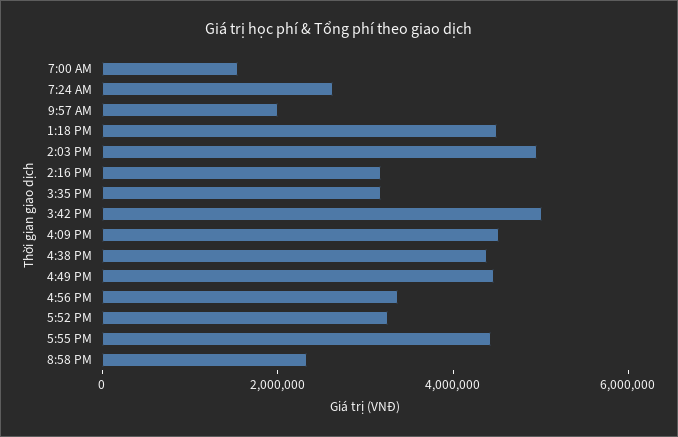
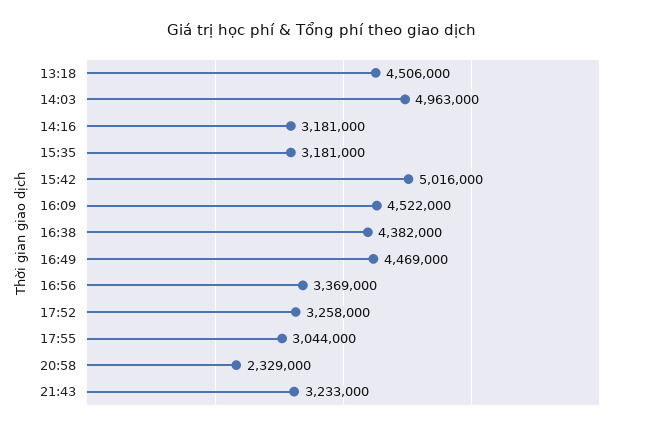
7:00 AM: 1500000 -> none
7:24 AM: 2500000 -> none
9:57 AM: 2000000 -> none
5:55 PM: 4500000 -> 3044000
21:43: none -> 3233000

